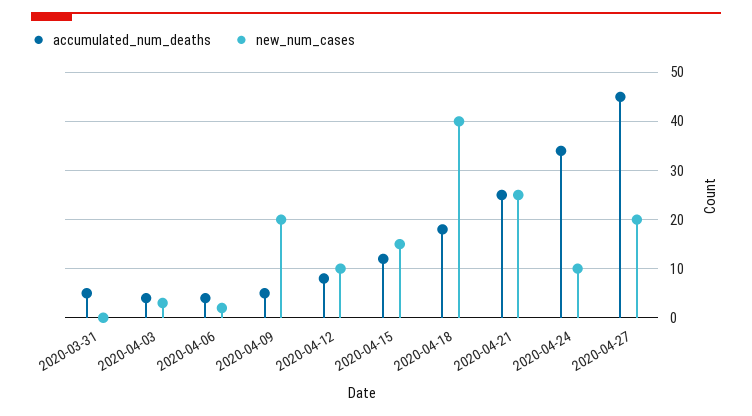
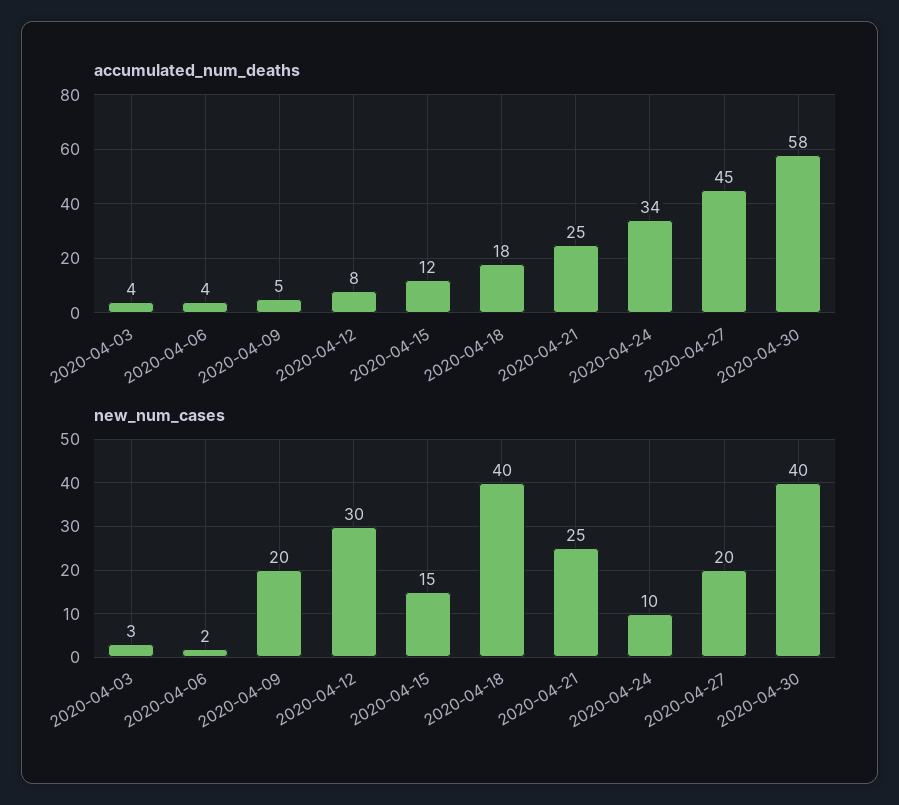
accumulated_num_deaths, 2020-03-31: 5 -> none
new_num_cases, 2020-03-31: 0 -> none
new_num_cases, 2020-04-12: 10 -> 30
accumulated_num_deaths, 2020-04-30: none -> 58
new_num_cases, 2020-04-30: none -> 40

